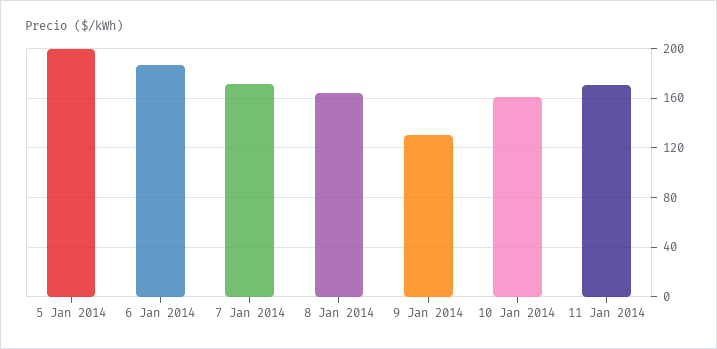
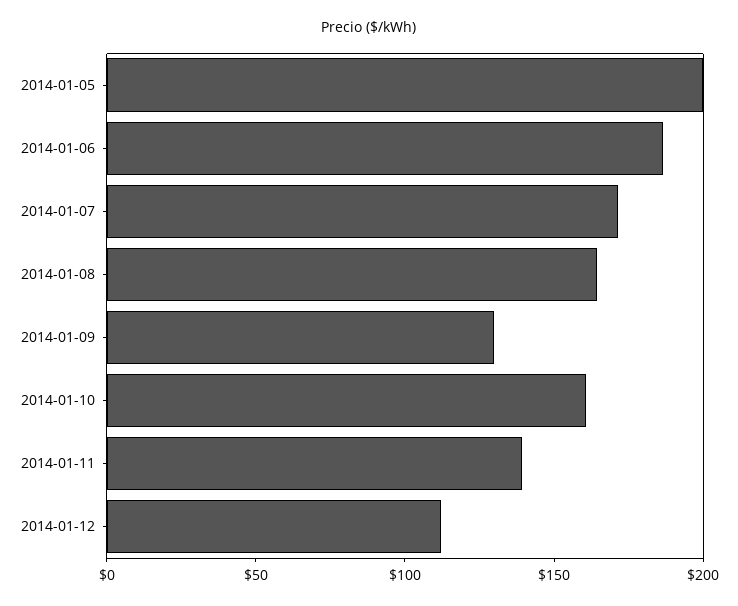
11 Jan 2014: 170 -> 140
2014-01-12: none -> 110

